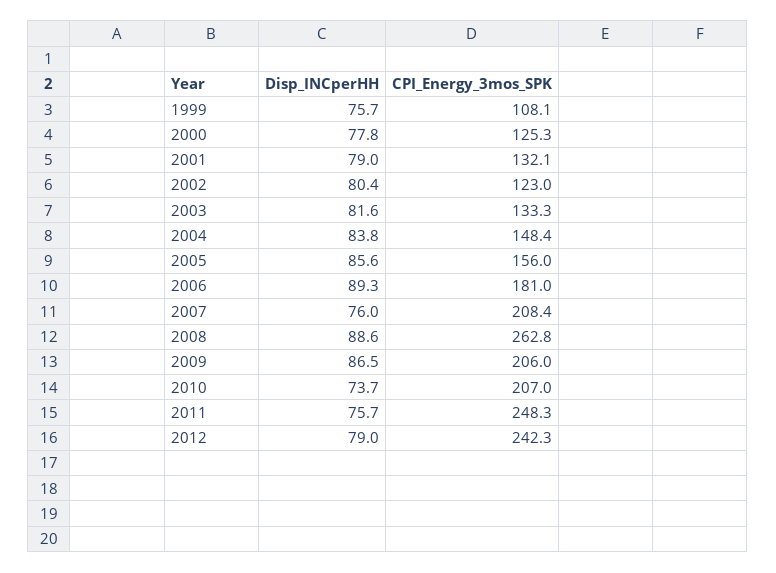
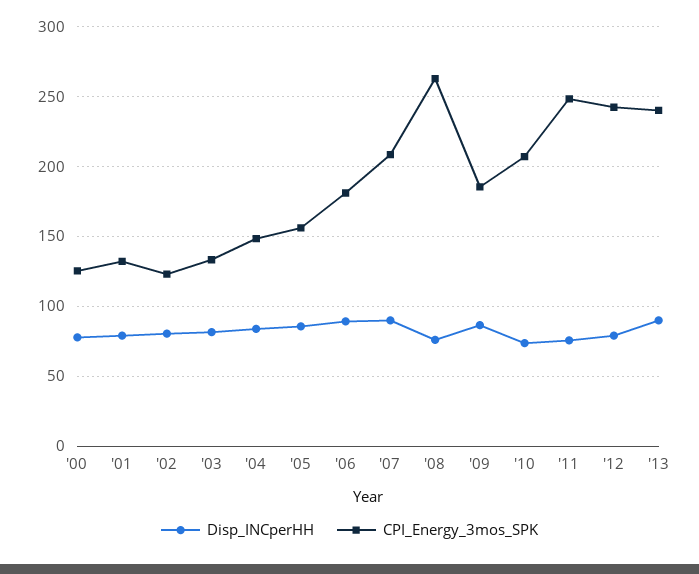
Disp_INCperHH, 1999: 75.7 -> none
CPI_Energy_3mos_SPK, 1999: 108.1 -> none
Disp_INCperHH, 2007: 76 -> 90
Disp_INCperHH, 2008: 88.6 -> 75
CPI_Energy_3mos_SPK, 2009: 206 -> 185
Disp_INCperHH, '13: none -> 90
CPI_Energy_3mos_SPK, '13: none -> 240

